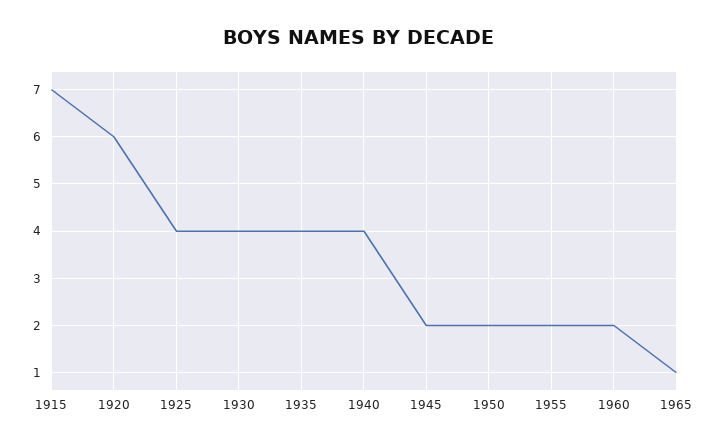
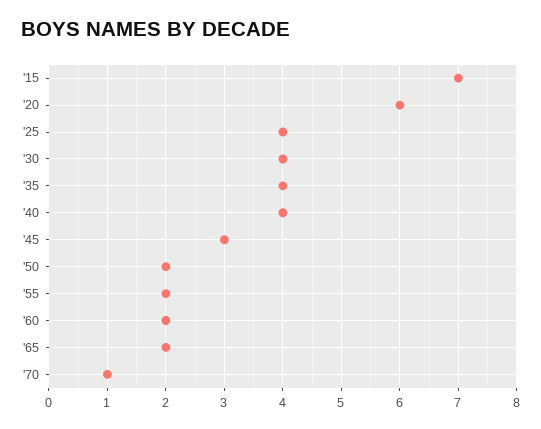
1945: 2 -> 3
1965: 1 -> 2
'70: none -> 1

